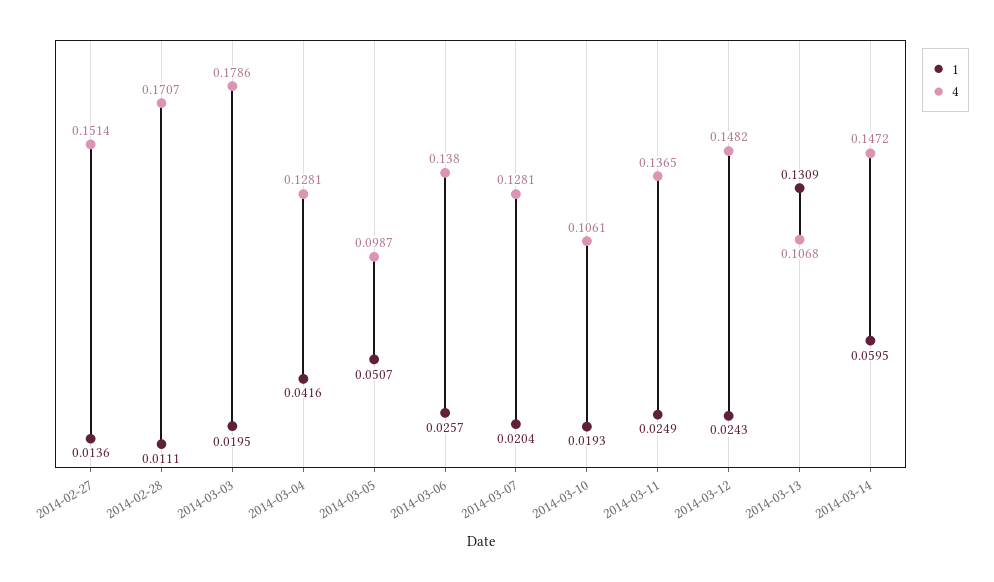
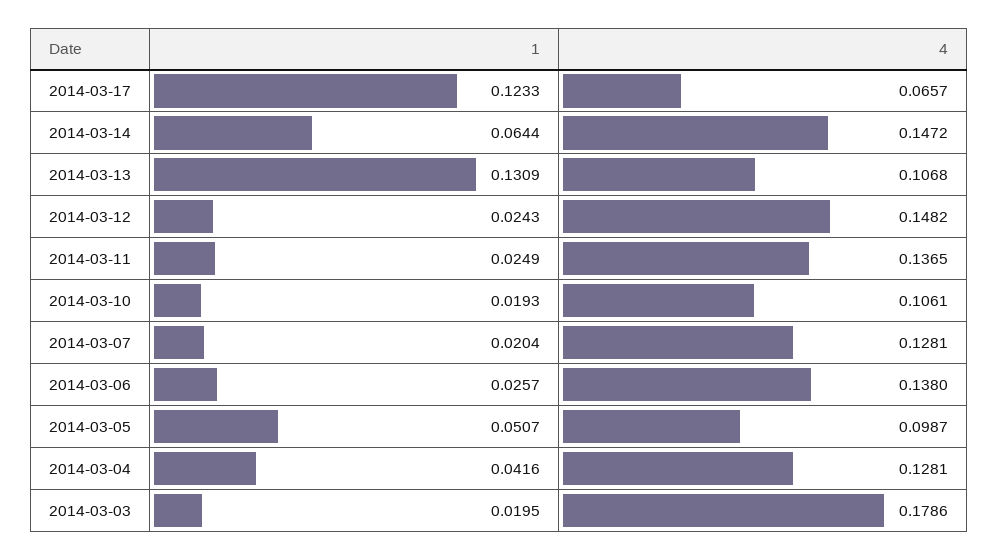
1, 2014-02-27: 0.0136 -> none
4, 2014-02-27: 0.1514 -> none
1, 2014-02-28: 0.0111 -> none
4, 2014-02-28: 0.1707 -> none
1, 2014-03-14: 0.0595 -> 0.0644
1, 2014-03-17: none -> 0.1233
4, 2014-03-17: none -> 0.0657

